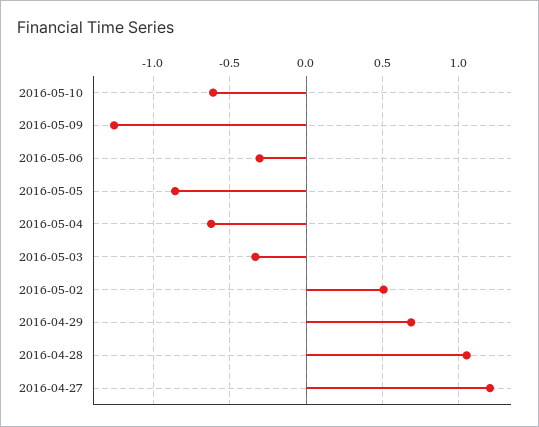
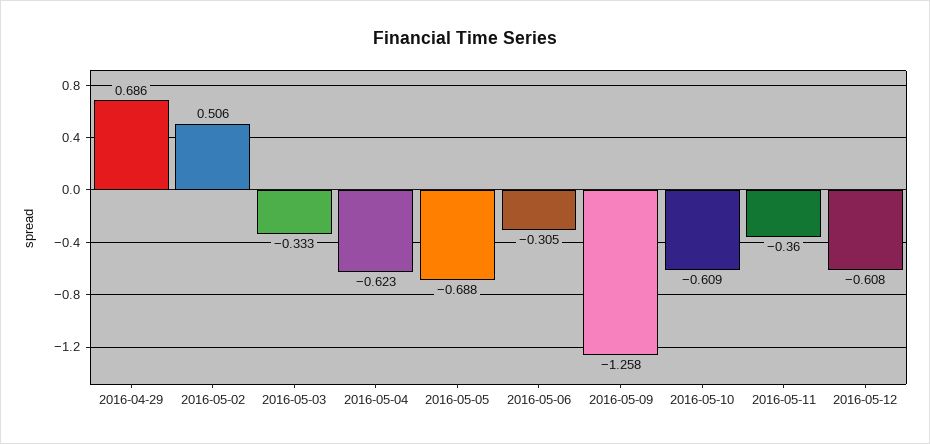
2016-05-05: -0.85 -> -0.688
2016-04-28: 1.05 -> none
2016-04-27: 1.2 -> none
2016-05-11: none -> -0.36
2016-05-12: none -> -0.608

